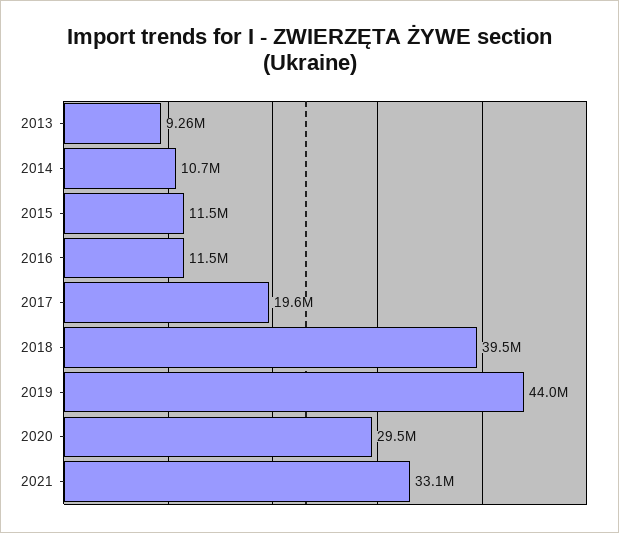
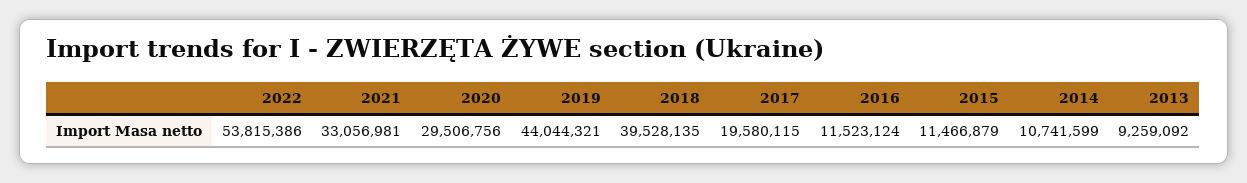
2022: none -> 53815386

